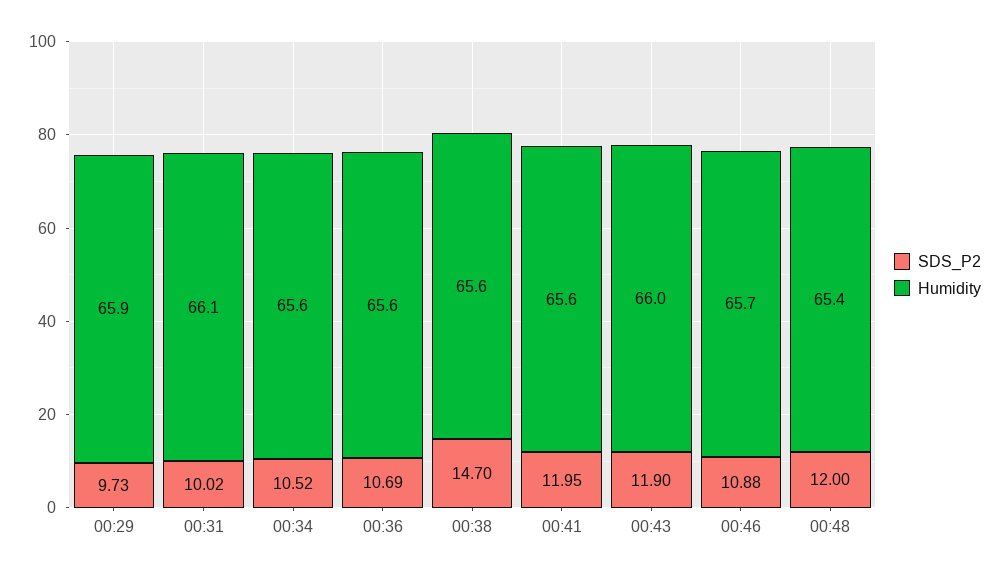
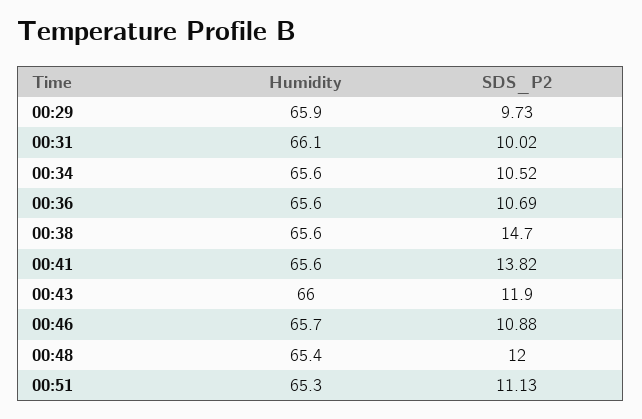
SDS_P2, 00:41: 11.95 -> 13.82
Humidity, 00:51: none -> 65.3
SDS_P2, 00:51: none -> 11.13

